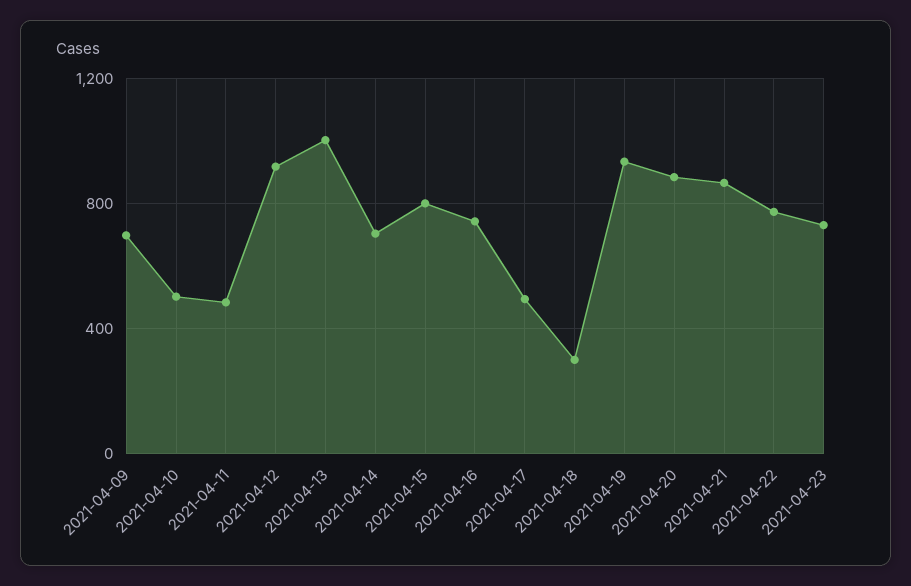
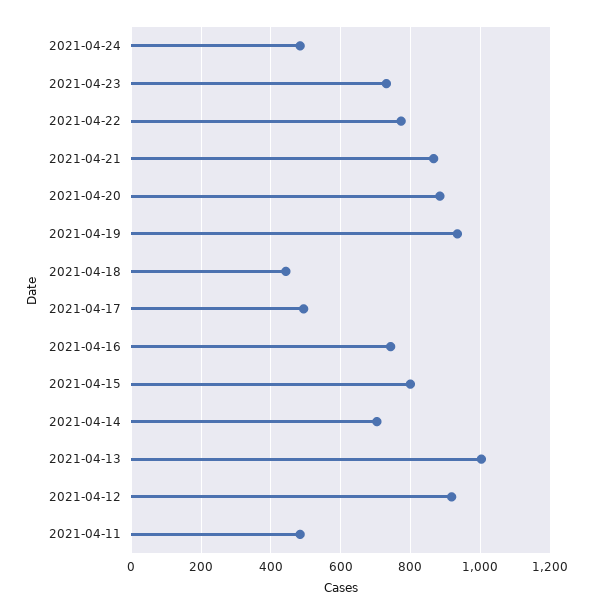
2021-04-09: 700 -> none
2021-04-10: 500 -> none
2021-04-18: 300 -> 440
2021-04-24: none -> 480

